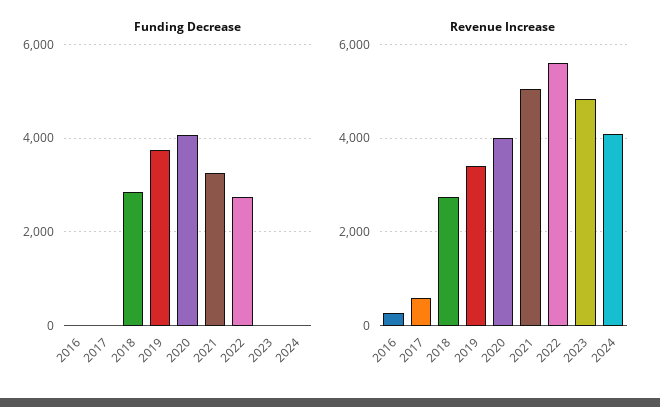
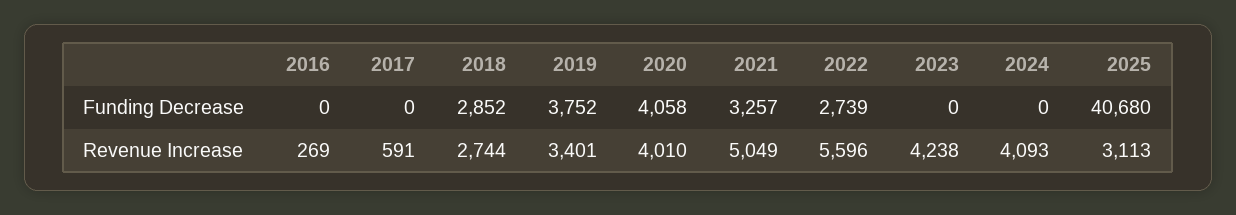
Revenue Increase, 2023: 4800 -> 4238
Funding Decrease, 2025: none -> 40680
Revenue Increase, 2025: none -> 3113

